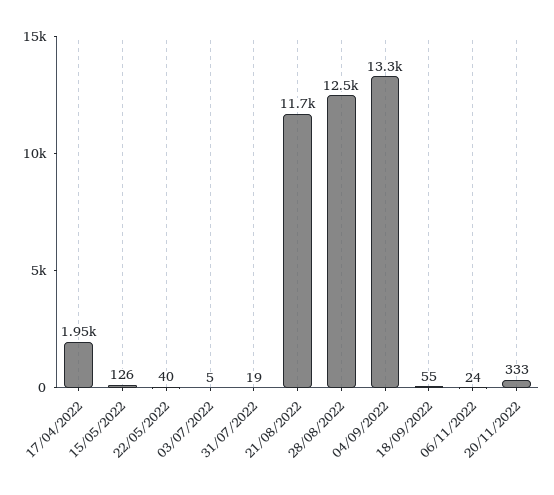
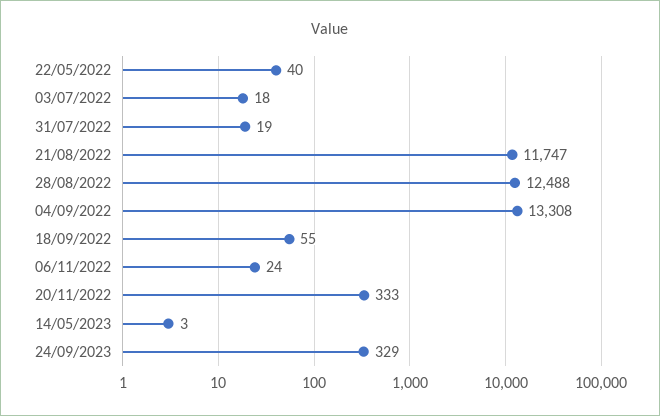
17/04/2022: 1950 -> none
15/05/2022: 126 -> none
03/07/2022: 5 -> 18
14/05/2023: none -> 3
24/09/2023: none -> 329

